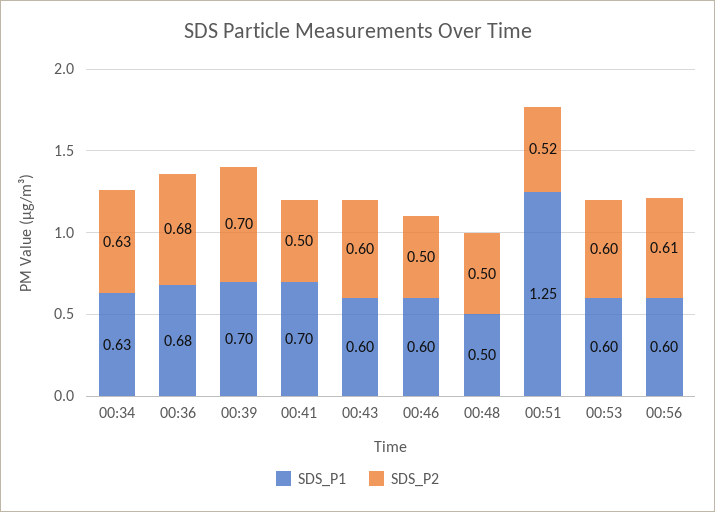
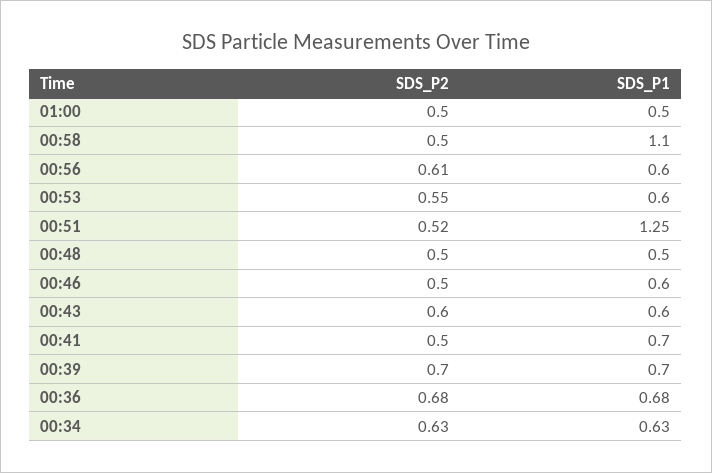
SDS_P2, 00:53: 0.6 -> 0.55
SDS_P2, 01:00: none -> 0.5
SDS_P1, 01:00: none -> 0.5
SDS_P2, 00:58: none -> 0.5
SDS_P1, 00:58: none -> 1.1

